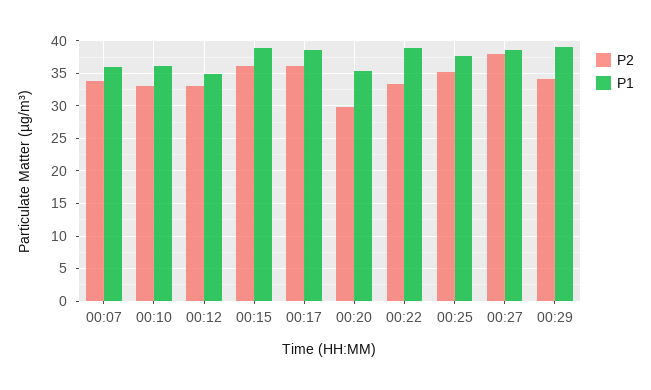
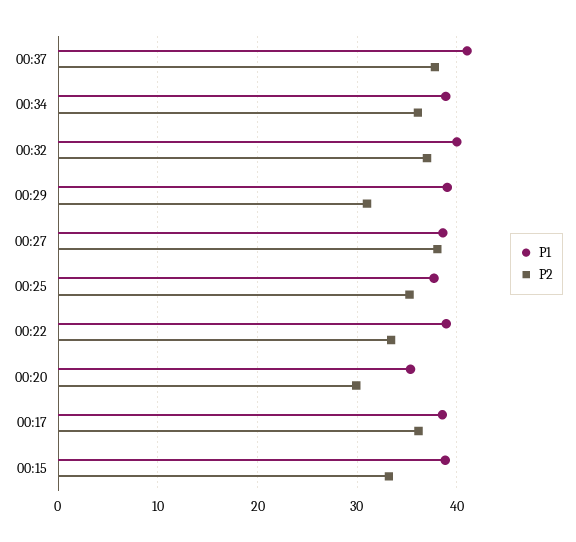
P2, 00:07: 34 -> none
P1, 00:07: 36 -> none
P2, 00:10: 33 -> none
P1, 00:10: 36 -> none
P2, 00:12: 33 -> none
P1, 00:12: 35 -> none
P2, 00:15: 36 -> 33
P2, 00:29: 34 -> 31
P1, 00:37: none -> 41
P2, 00:37: none -> 38
P1, 00:34: none -> 39
P2, 00:34: none -> 36
P1, 00:32: none -> 40
P2, 00:32: none -> 37

